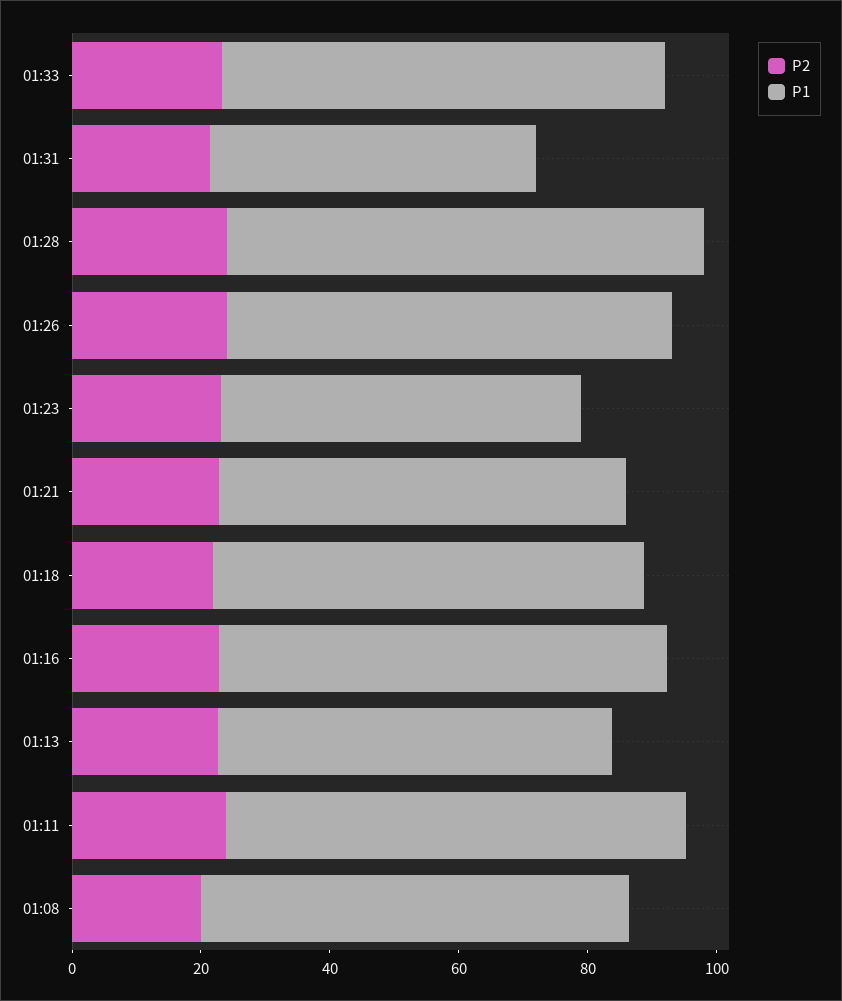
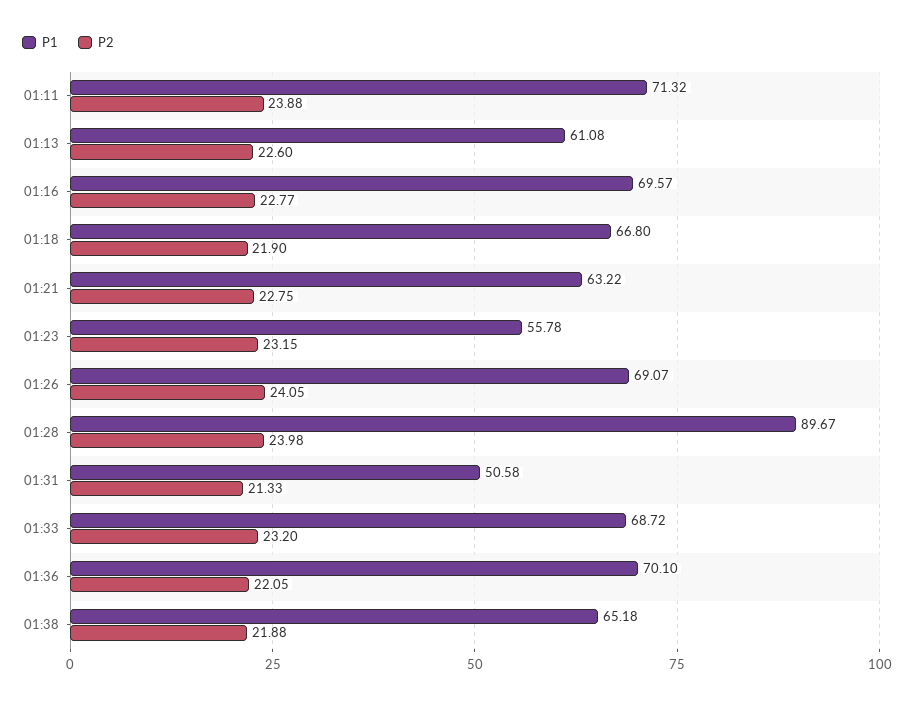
P1, 01:28: 75 -> 89.67
P2, 01:08: 20 -> none
P1, 01:08: 65 -> none
P1, 01:36: none -> 70.1
P2, 01:36: none -> 22.05
P1, 01:38: none -> 65.18
P2, 01:38: none -> 21.88

